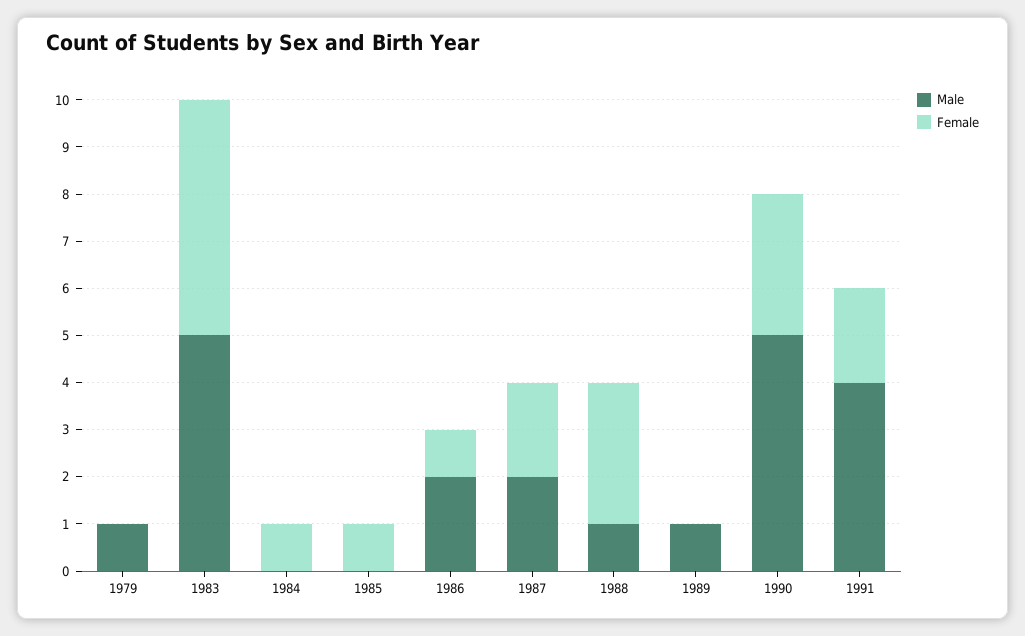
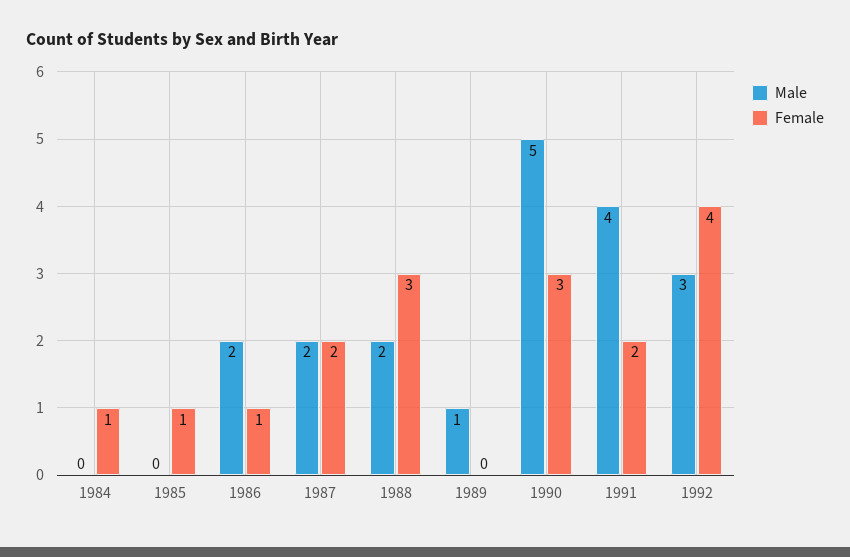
Male, 1979: 1 -> none
Female, 1979: 0 -> none
Male, 1983: 5 -> none
Female, 1983: 5 -> none
Male, 1988: 1 -> 2
Male, 1992: none -> 3
Female, 1992: none -> 4

